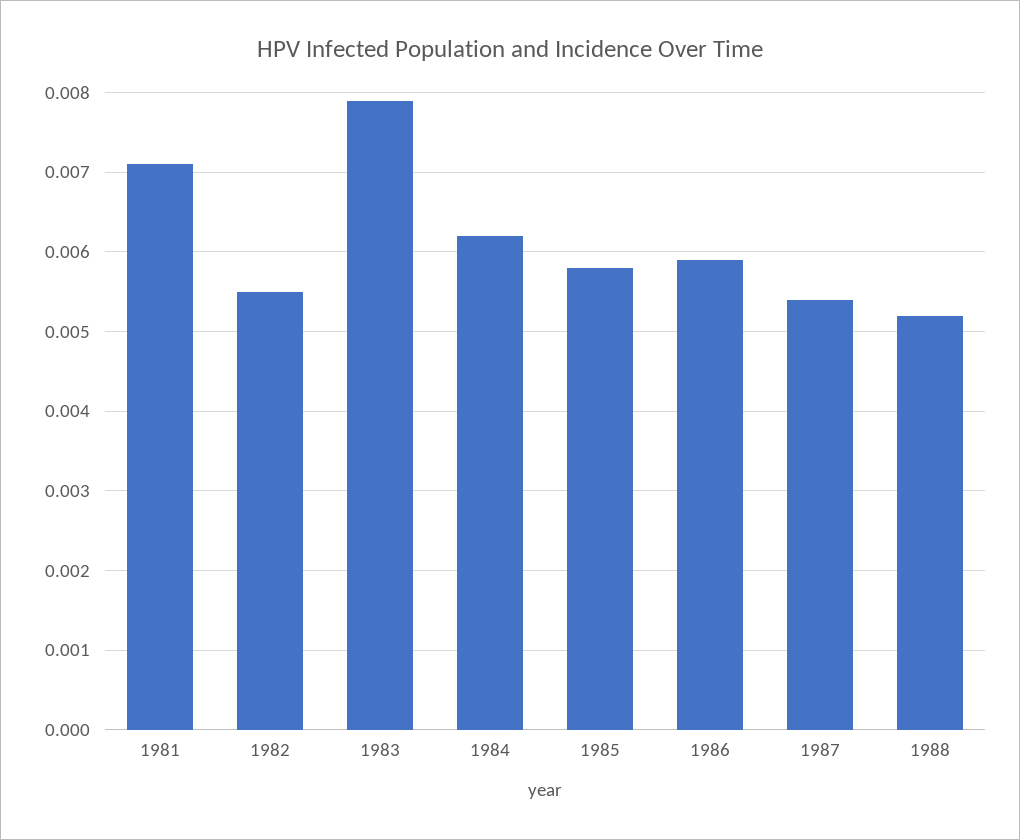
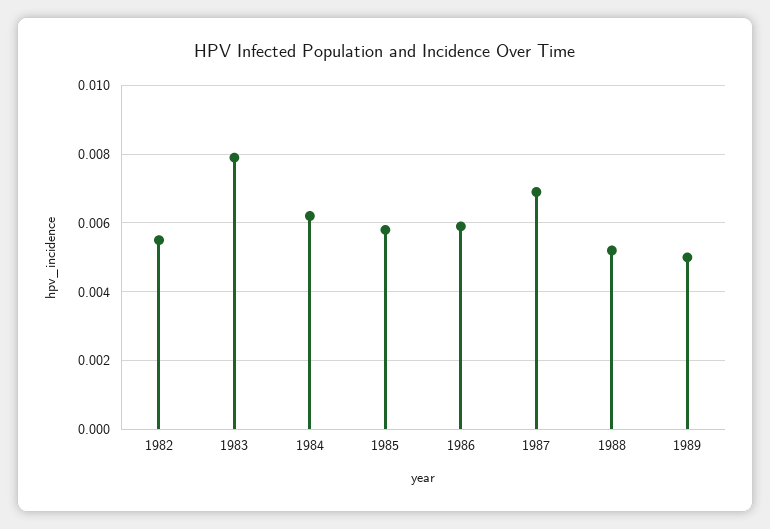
1981: 0.0071 -> none
1987: 0.0054 -> 0.007
1989: none -> 0.005

